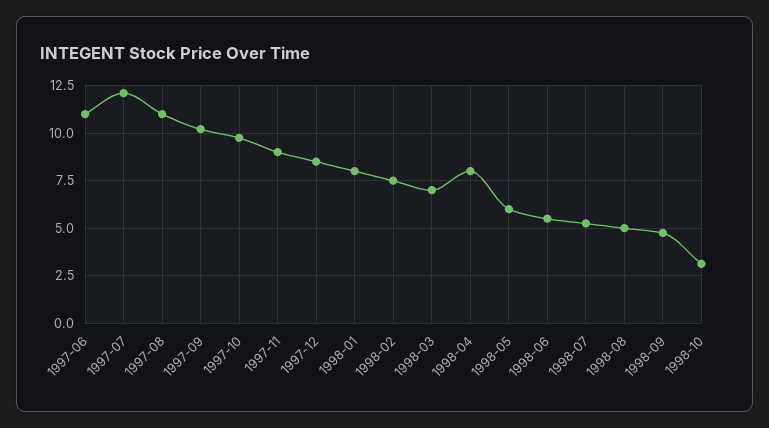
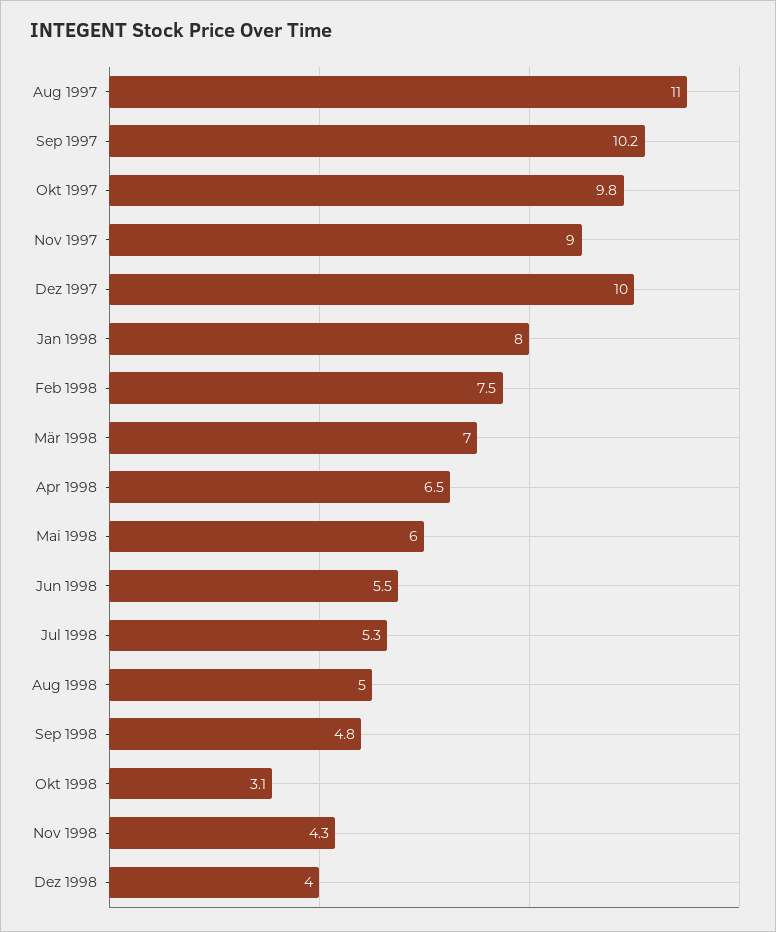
1997-06: 11 -> none
1997-07: 12 -> none
1997-12: 8.5 -> 10
1998-04: 8 -> 6.5
Nov 1998: none -> 4.3
Dez 1998: none -> 4

